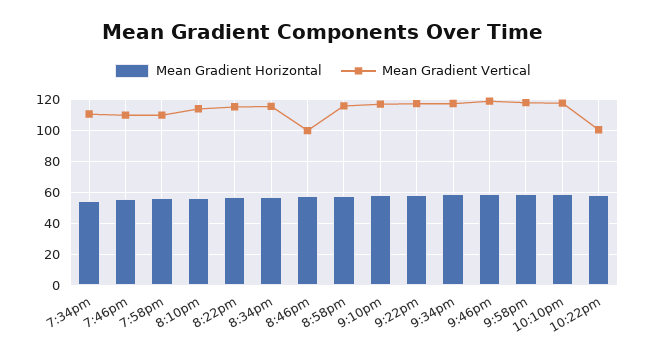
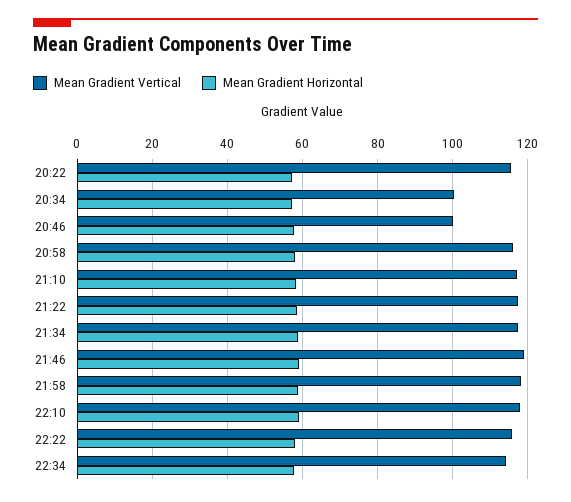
Mean Gradient Horizontal, 7:34pm: 55 -> none
Mean Gradient Vertical, 7:34pm: 110 -> none
Mean Gradient Horizontal, 7:46pm: 55 -> none
Mean Gradient Vertical, 7:46pm: 110 -> none
Mean Gradient Horizontal, 7:58pm: 55 -> none
Mean Gradient Vertical, 7:58pm: 110 -> none
Mean Gradient Horizontal, 8:10pm: 55 -> none
Mean Gradient Vertical, 8:10pm: 115 -> none
Mean Gradient Vertical, 8:34pm: 115 -> 100
Mean Gradient Vertical, 10:22pm: 100 -> 116
Mean Gradient Vertical, 22:34: none -> 114
Mean Gradient Horizontal, 22:34: none -> 58

